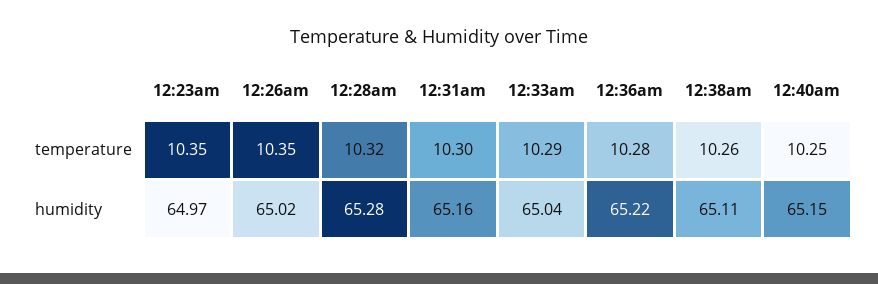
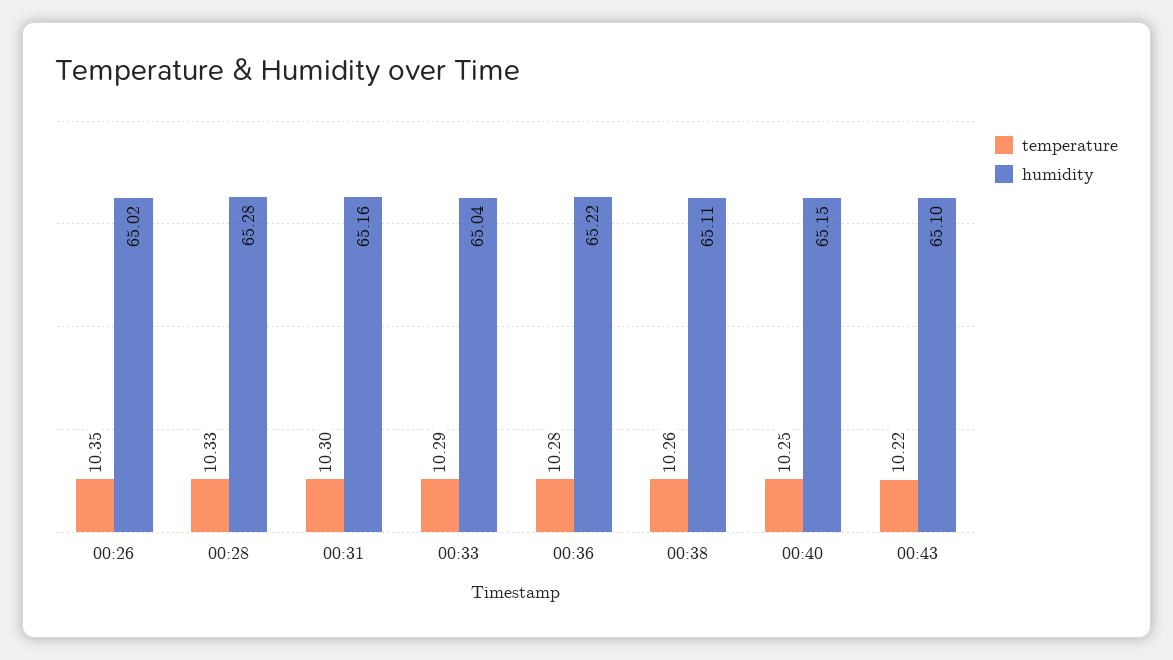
temperature, 12:23am: 10.35 -> none
temperature, 12:28am: 10.32 -> 10.33
humidity, 12:23am: 64.97 -> none
temperature, 00:43: none -> 10.22
humidity, 00:43: none -> 65.1

